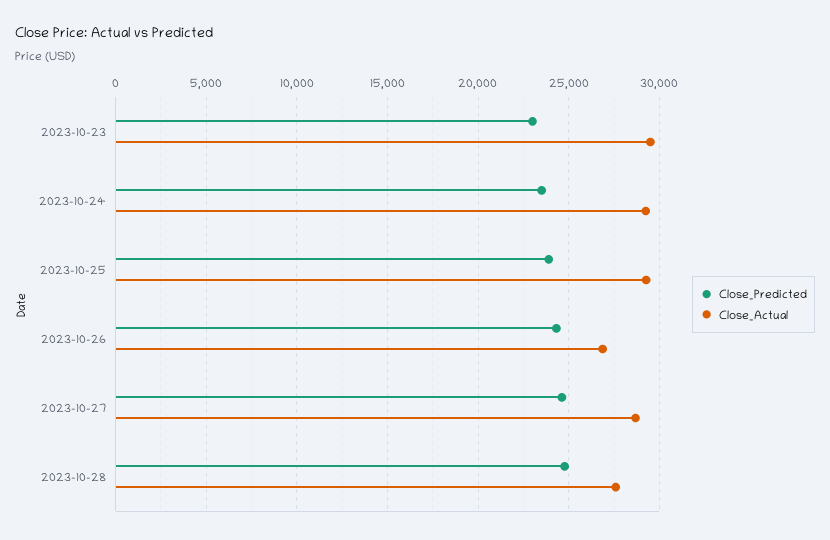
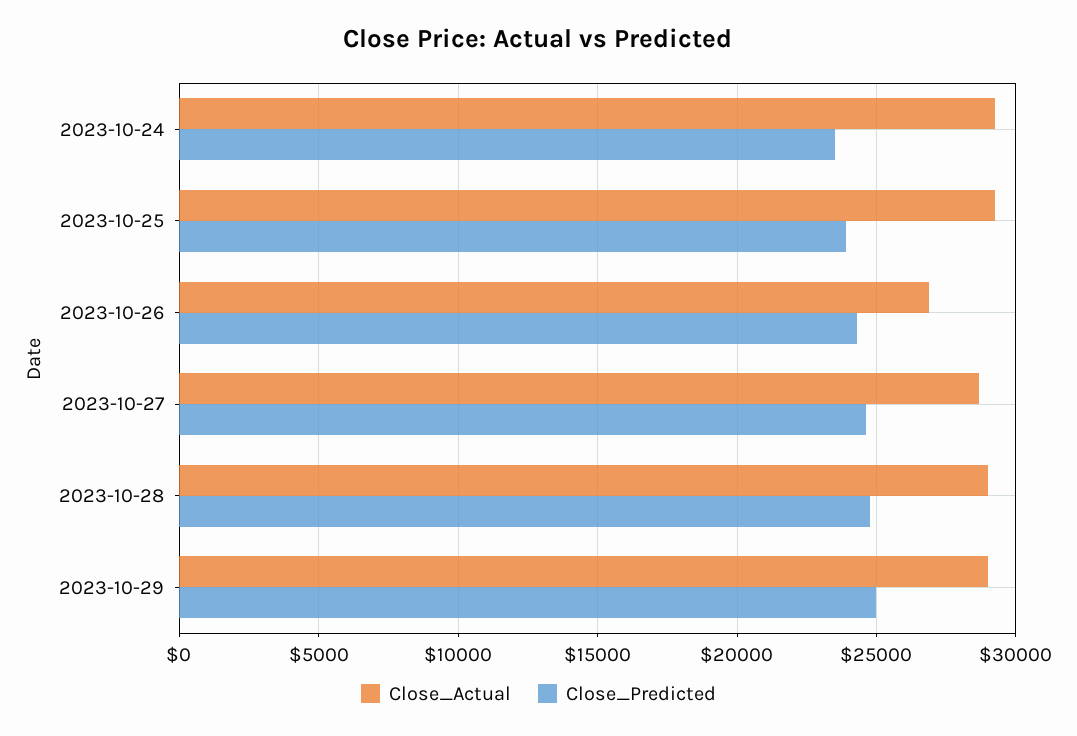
Close_Predicted, 2023-10-23: 23000 -> none
Close_Actual, 2023-10-23: 29500 -> none
Close_Actual, 2023-10-28: 27500 -> 29000
Close_Actual, 2023-10-29: none -> 29000
Close_Predicted, 2023-10-29: none -> 25000

